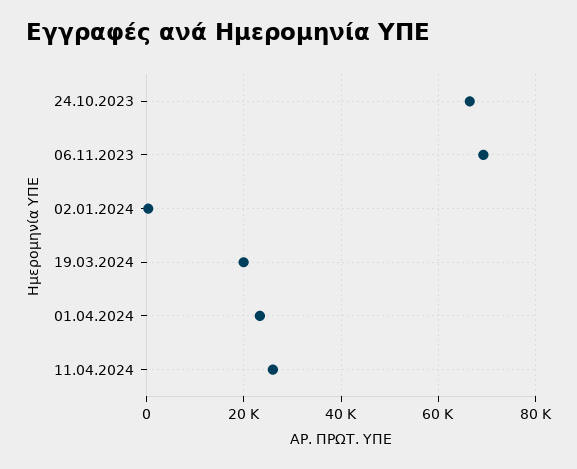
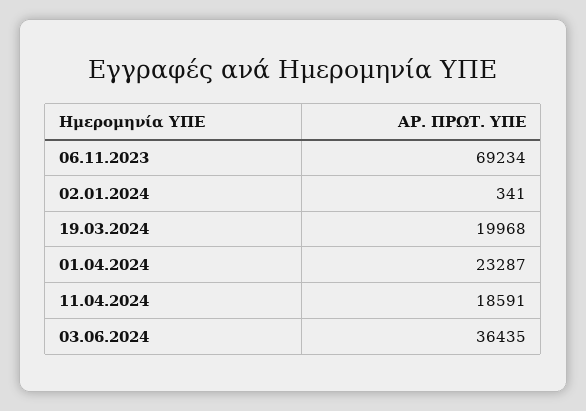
24.10.2023: 66000 -> none
11.04.2024: 26000 -> 18591
03.06.2024: none -> 36435

